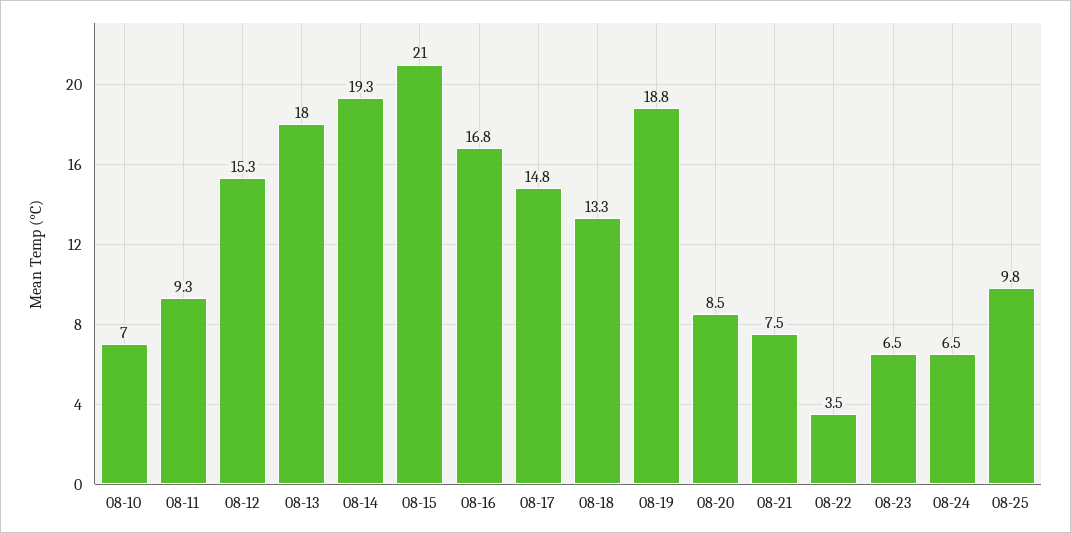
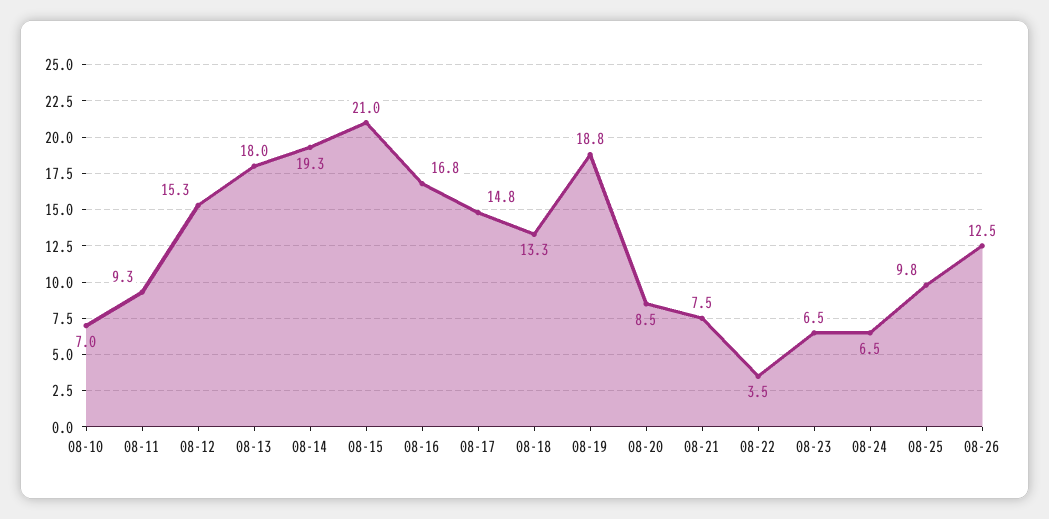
08-26: none -> 12.5

